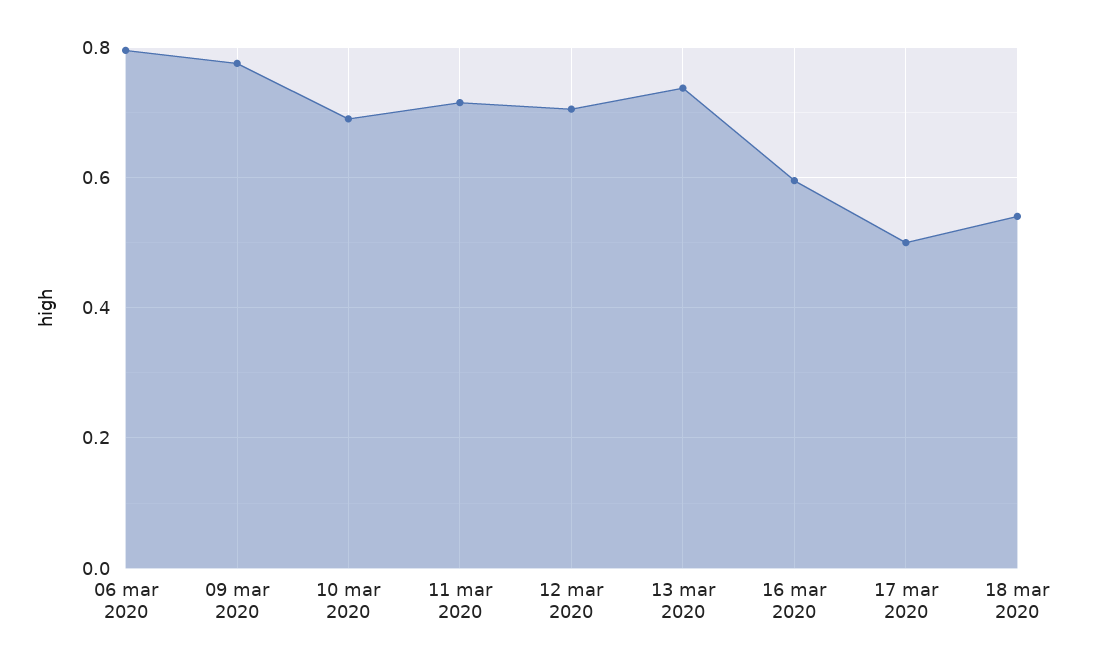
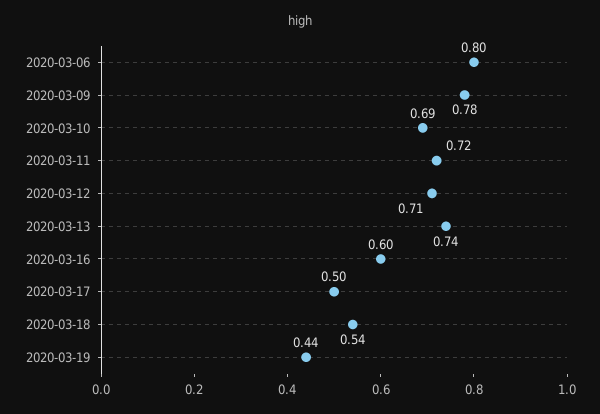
2020-03-19: none -> 0.44

